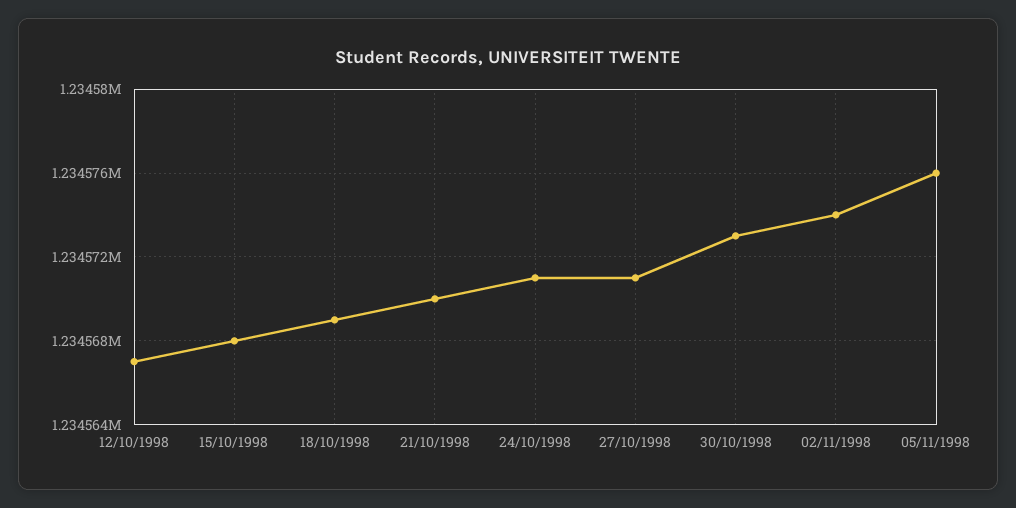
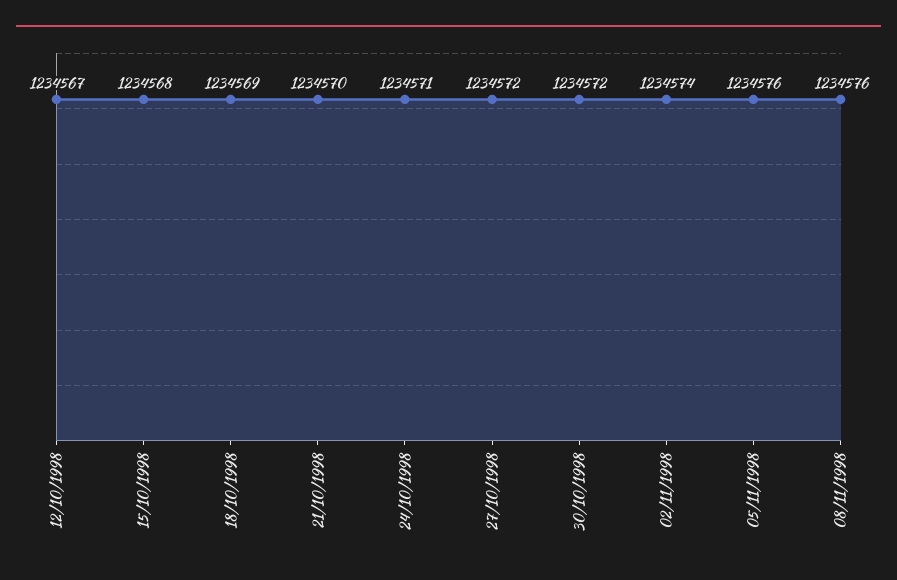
27/10/1998: 1234571 -> 1234572
30/10/1998: 1234573 -> 1234572
08/11/1998: none -> 1234576

